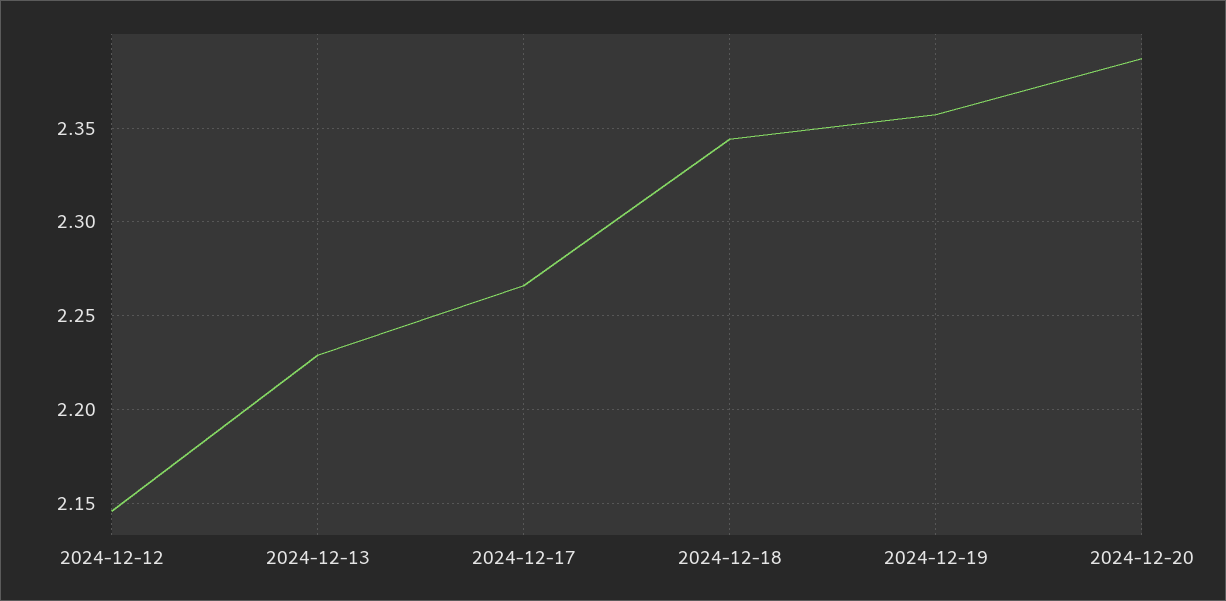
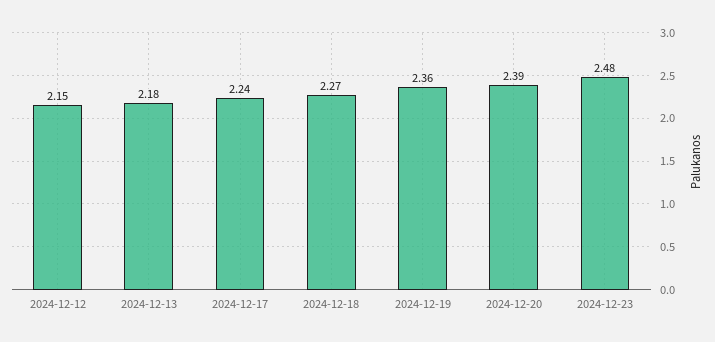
2024-12-13: 2.23 -> 2.18
2024-12-17: 2.265 -> 2.24
2024-12-18: 2.345 -> 2.27
2024-12-23: none -> 2.48

